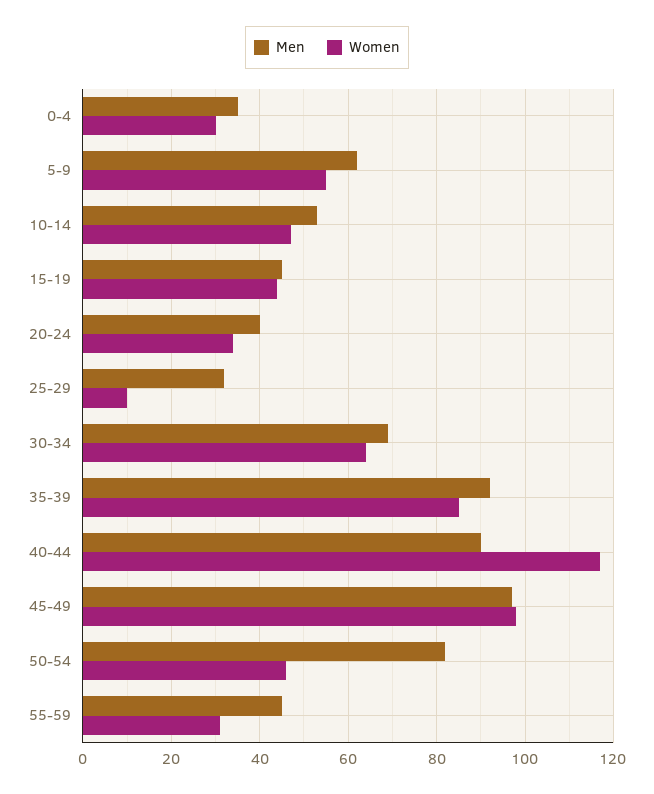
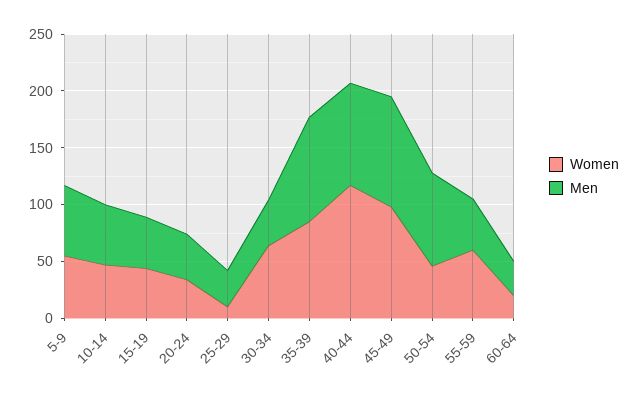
Men, 0-4: 35 -> none
Women, 0-4: 30 -> none
Men, 30-34: 70 -> 40
Women, 55-59: 30 -> 60
Women, 60-64: none -> 20
Men, 60-64: none -> 30

